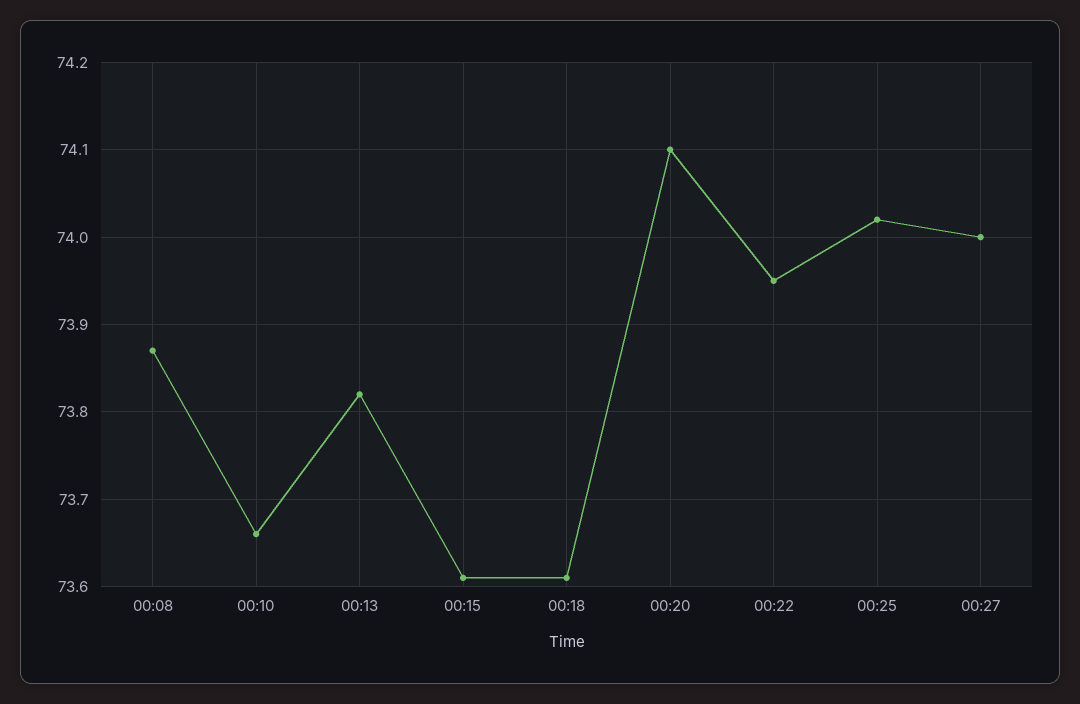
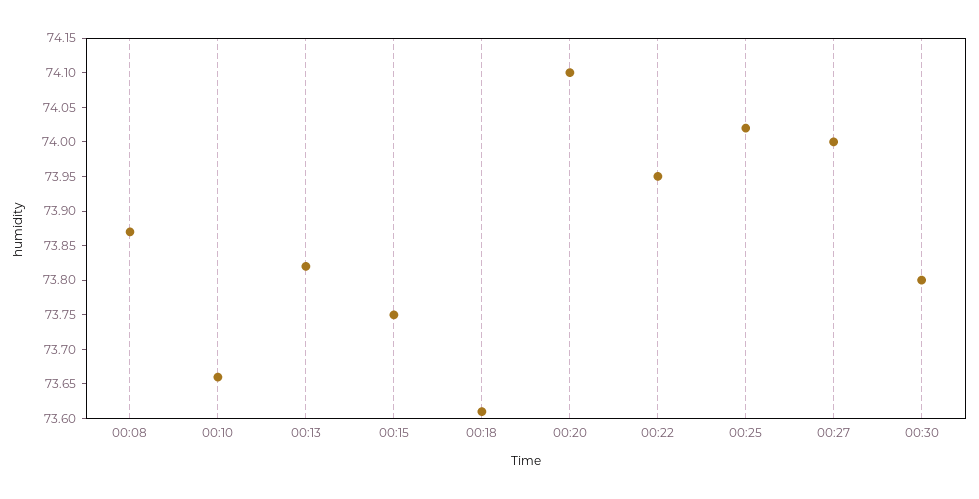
00:15: 73.61 -> 73.75
00:30: none -> 73.8

